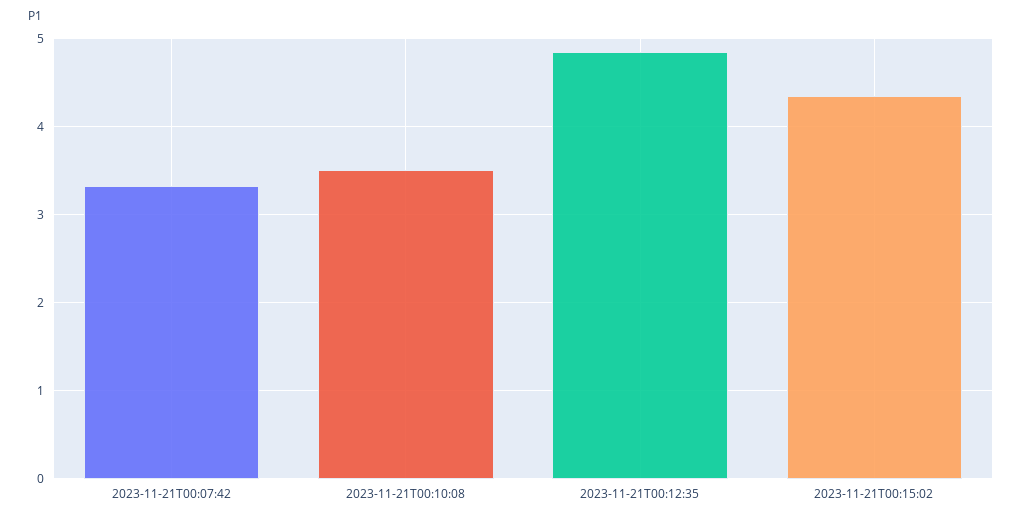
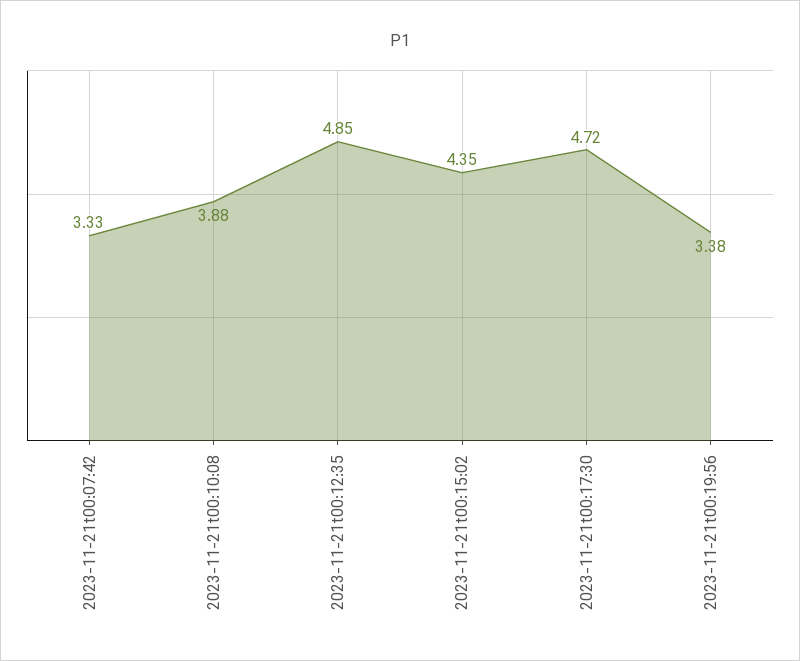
2023-11-21T00:10:08: 3.5 -> 3.88
2023-11-21t00:17:30: none -> 4.72
2023-11-21t00:19:56: none -> 3.38

